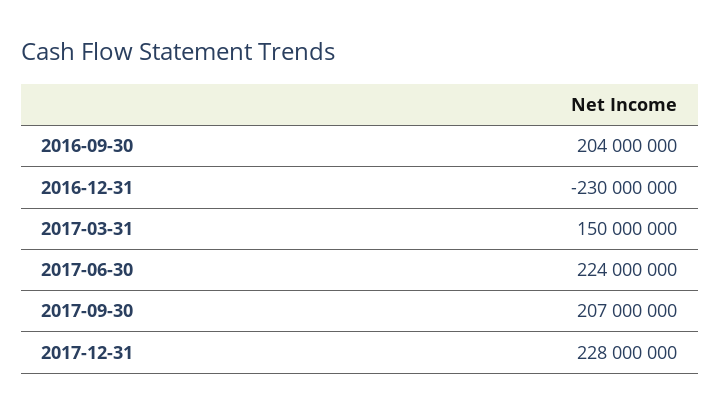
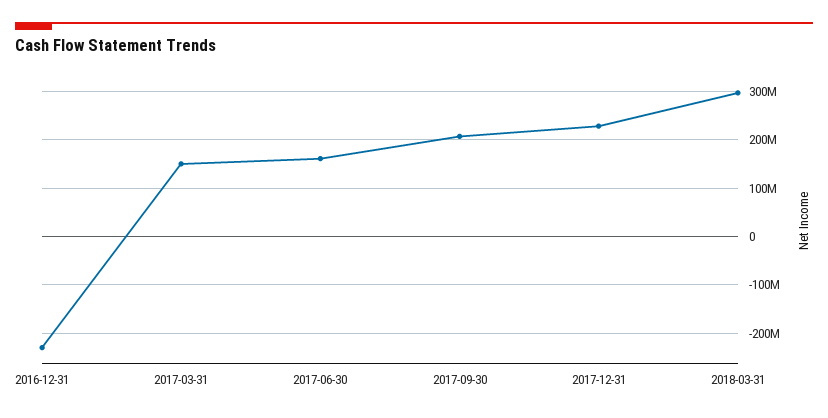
2016-09-30: 204000000 -> none
2017-06-30: 224000000 -> 160000000
2018-03-31: none -> 300000000

